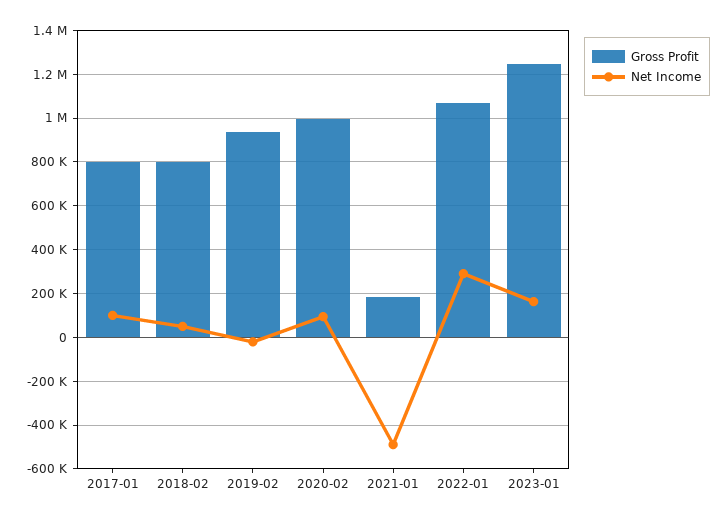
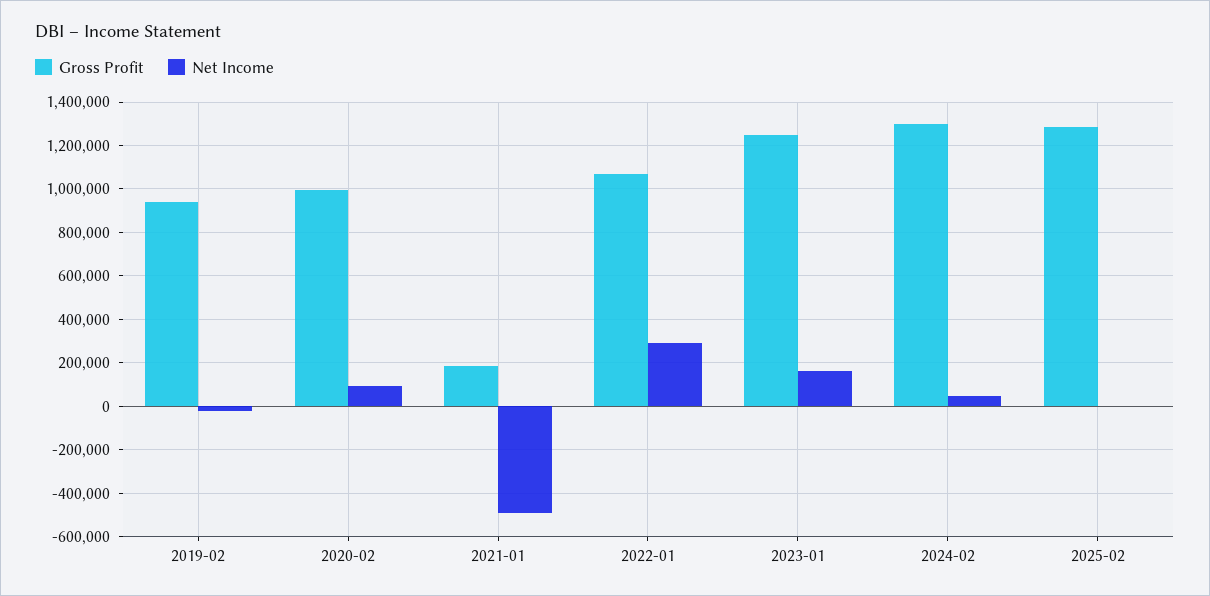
Gross Profit, 2017-01: 800000 -> none
Net Income, 2017-01: 100000 -> none
Gross Profit, 2018-02: 800000 -> none
Net Income, 2018-02: 50000 -> none
Gross Profit, 2024-02: none -> 1300000
Net Income, 2024-02: none -> 50000
Gross Profit, 2025-02: none -> 1300000
Net Income, 2025-02: none -> 0

